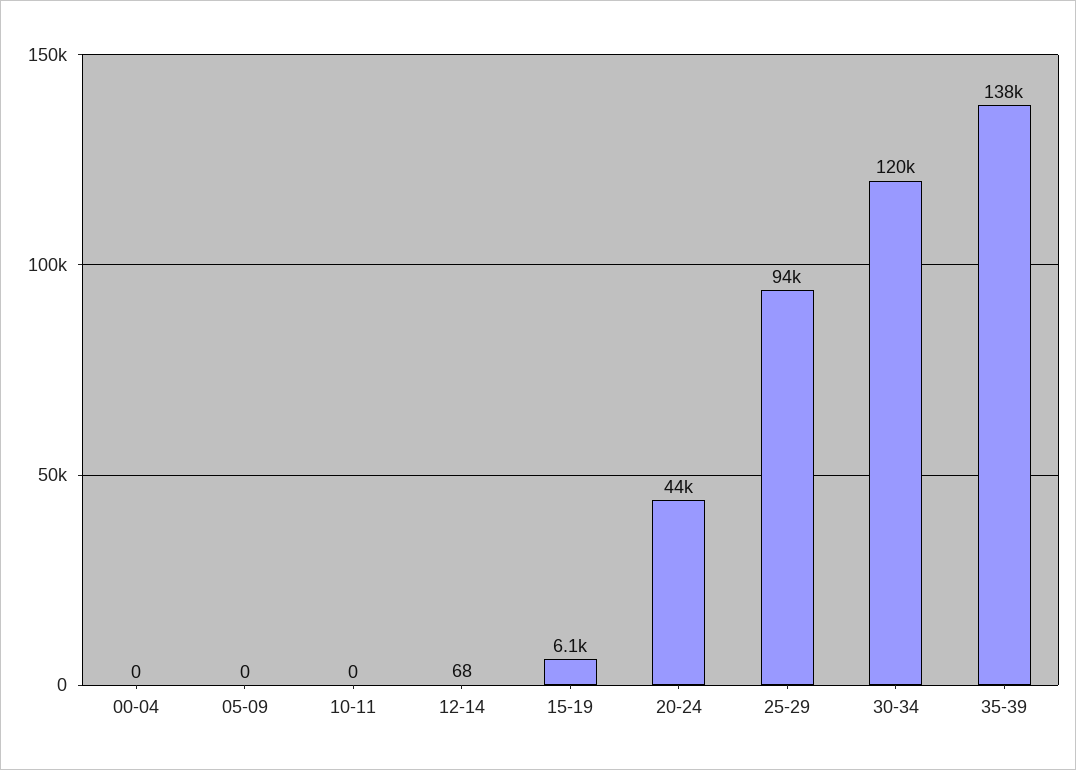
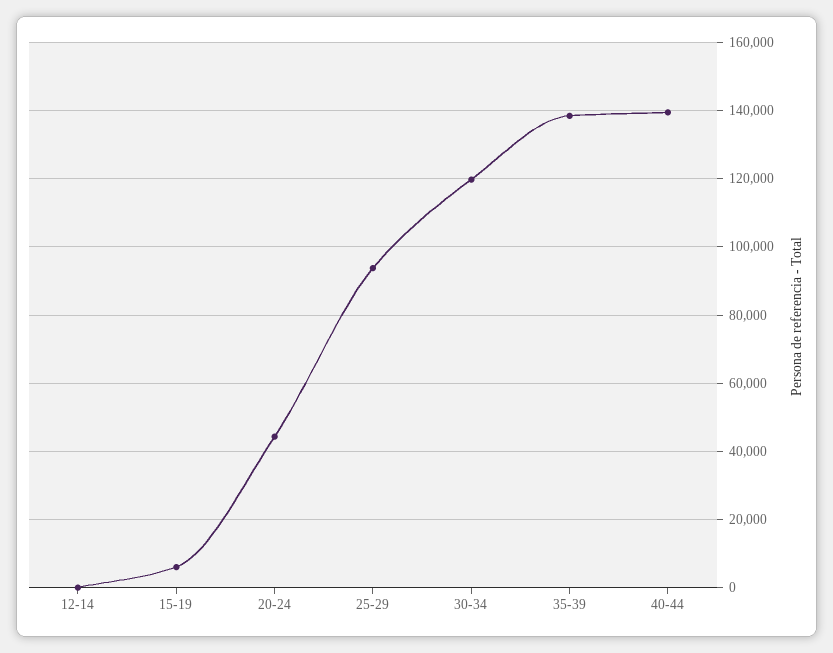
00-04: 0 -> none
05-09: 0 -> none
10-11: 0 -> none
40-44: none -> 140000

